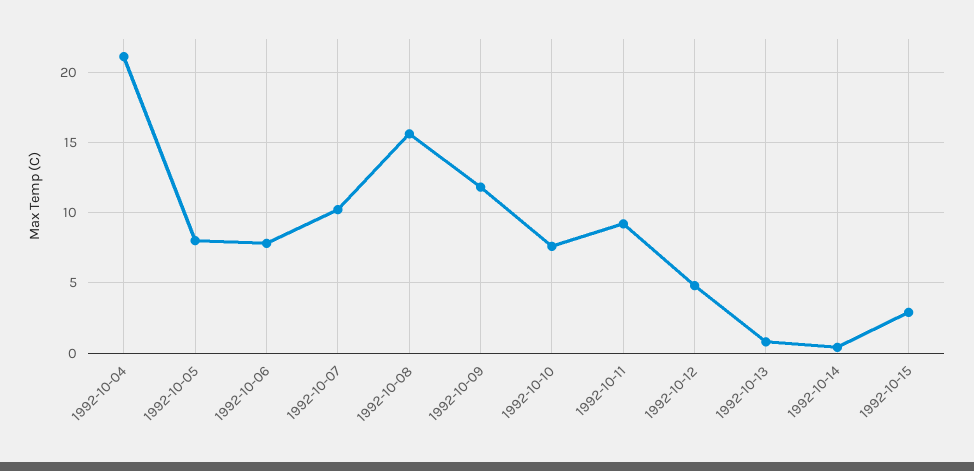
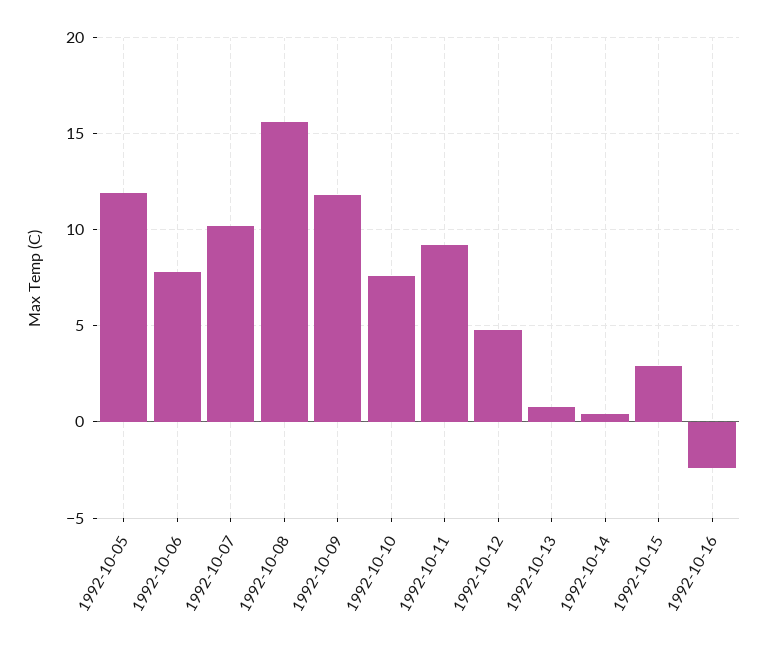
1992-10-04: 21 -> none
1992-10-05: 8 -> 12
1992-10-16: none -> -2.5

